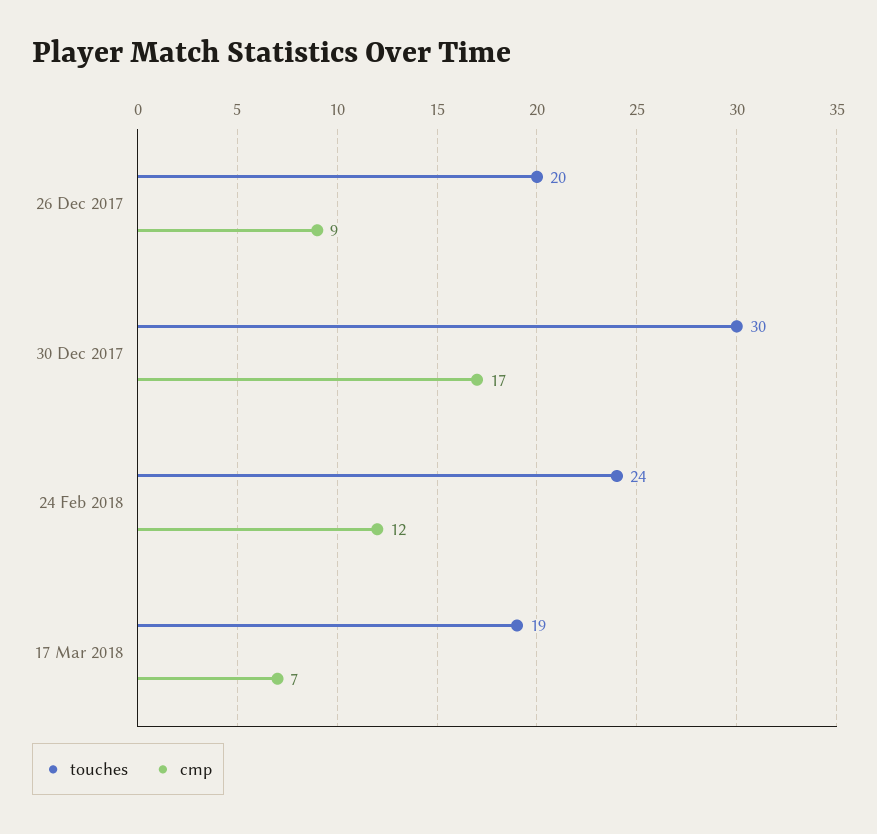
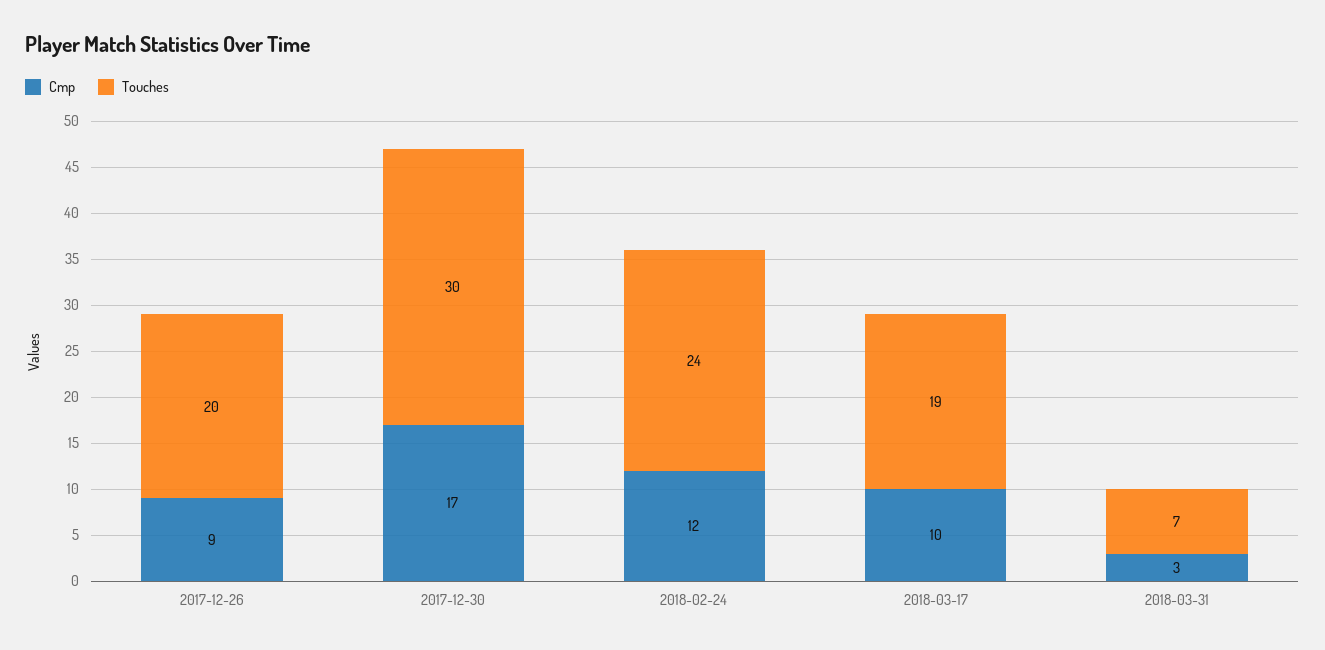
cmp, 17 Mar 2018: 7 -> 10
cmp, 2018-03-31: none -> 3
touches, 2018-03-31: none -> 7

